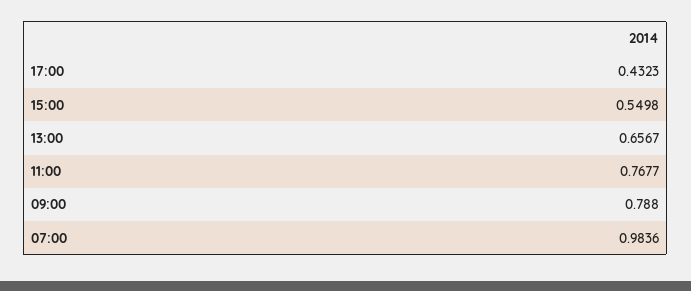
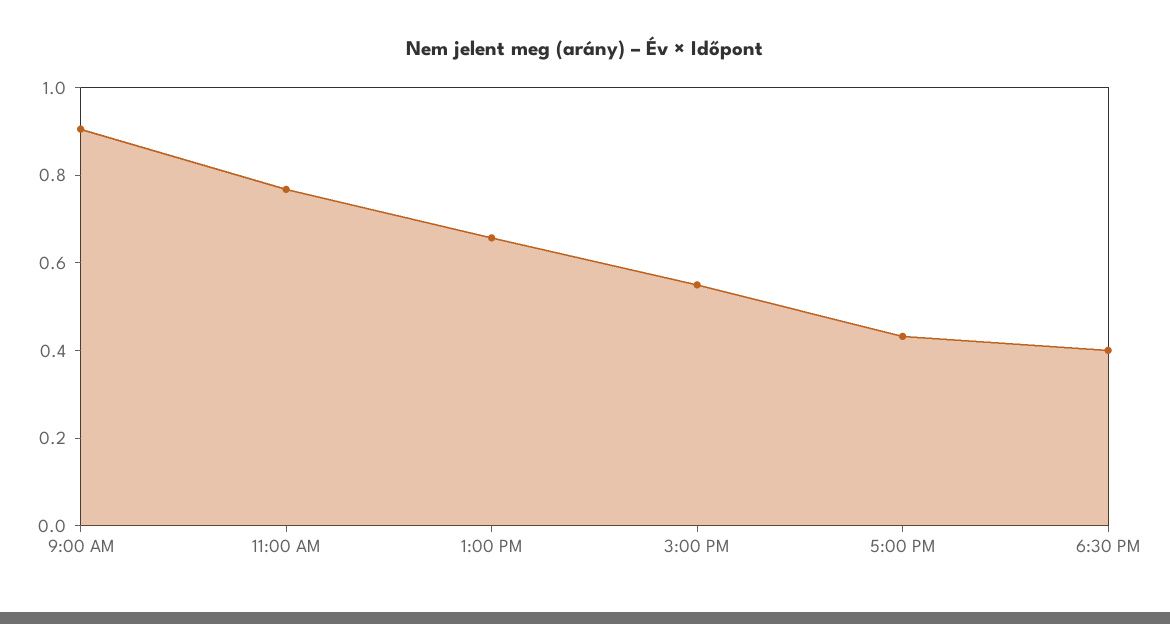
09:00: 0.788 -> 0.9
07:00: 0.9836 -> none
6:30 PM: none -> 0.4

